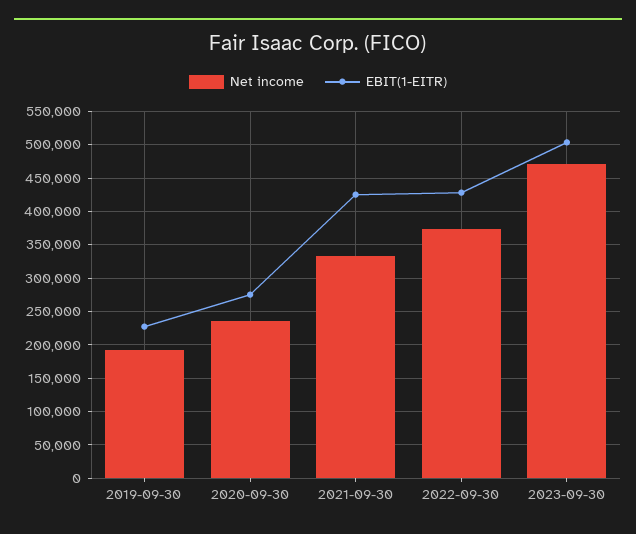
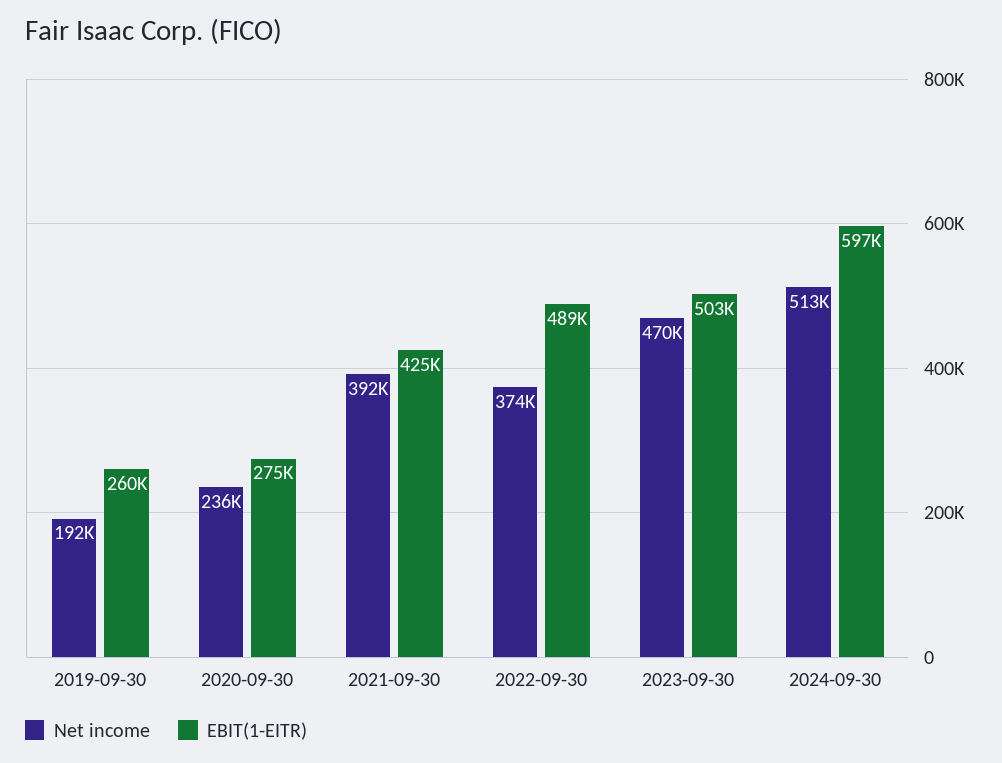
EBIT(1-EITR), 2019-09-30: 230000 -> 260000
Net income, 2021-09-30: 330000 -> 392000
EBIT(1-EITR), 2022-09-30: 430000 -> 489000
Net income, 2024-09-30: none -> 513000
EBIT(1-EITR), 2024-09-30: none -> 597000

